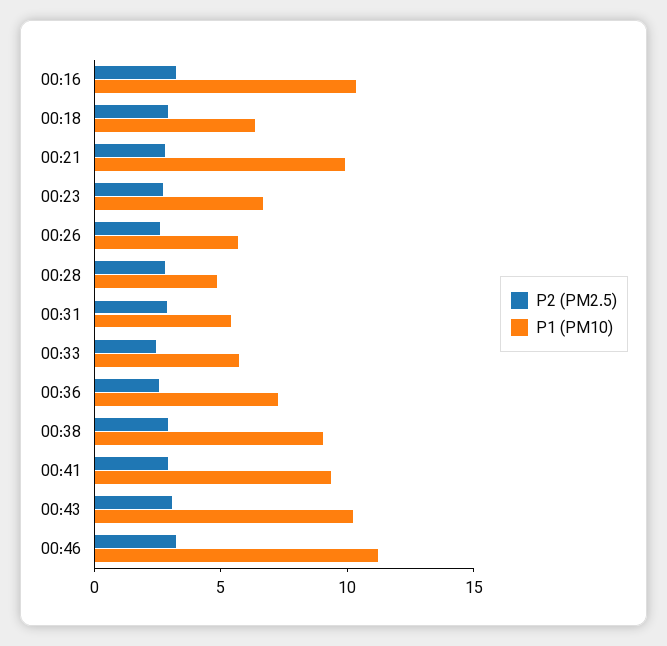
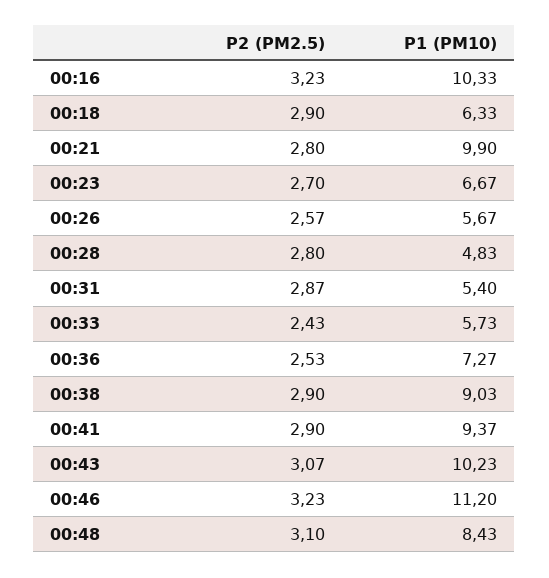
P2 (PM2.5), 00:48: none -> 3.1
P1 (PM10), 00:48: none -> 8.43

